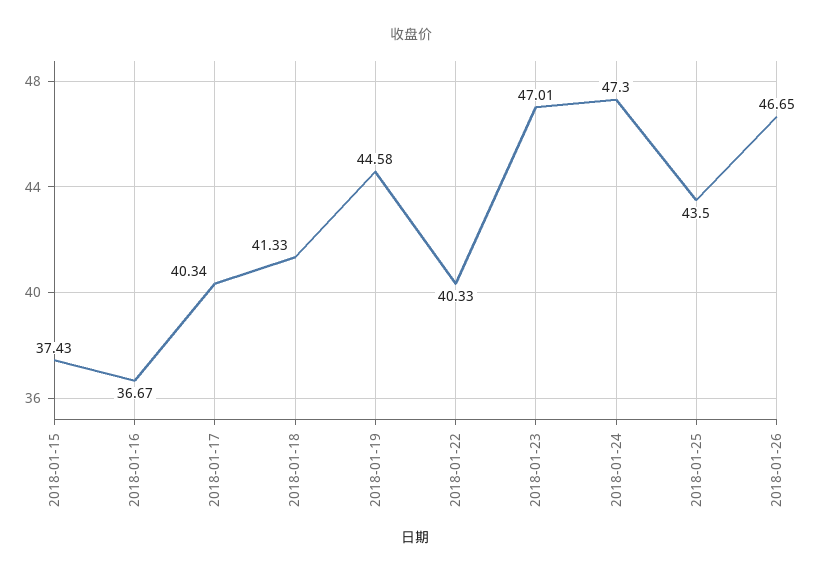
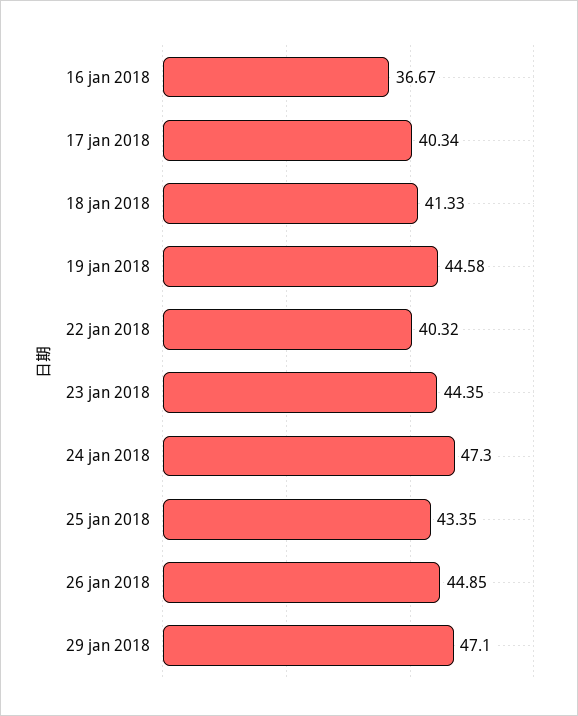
2018-01-15: 37.43 -> none
2018-01-22: 40.33 -> 40.32
2018-01-23: 47.01 -> 44.35
2018-01-25: 43.5 -> 43.35
2018-01-26: 46.65 -> 44.85
29 jan 2018: none -> 47.1

